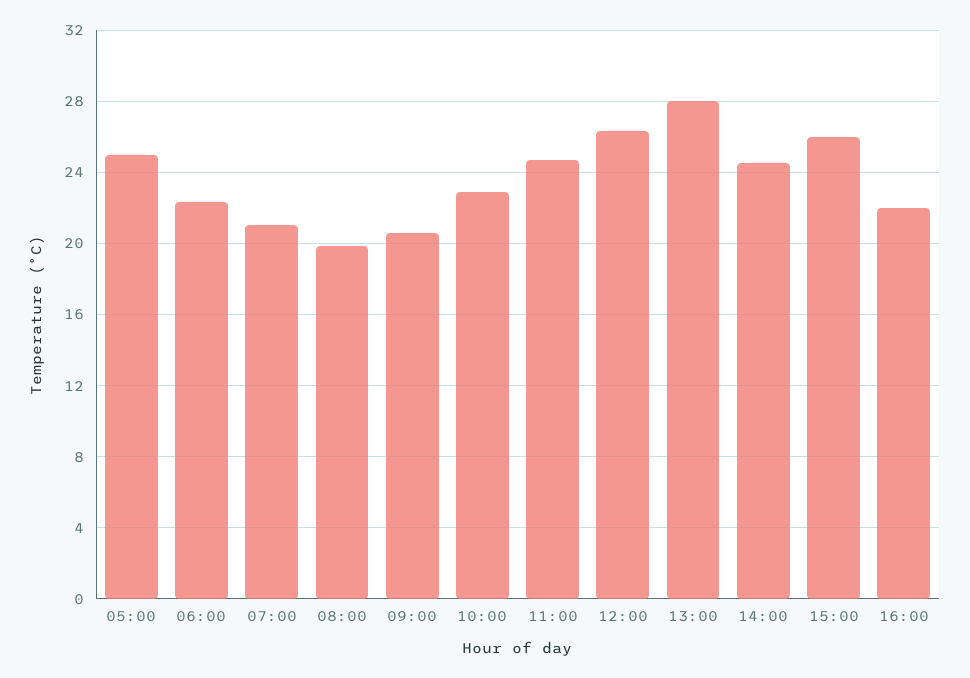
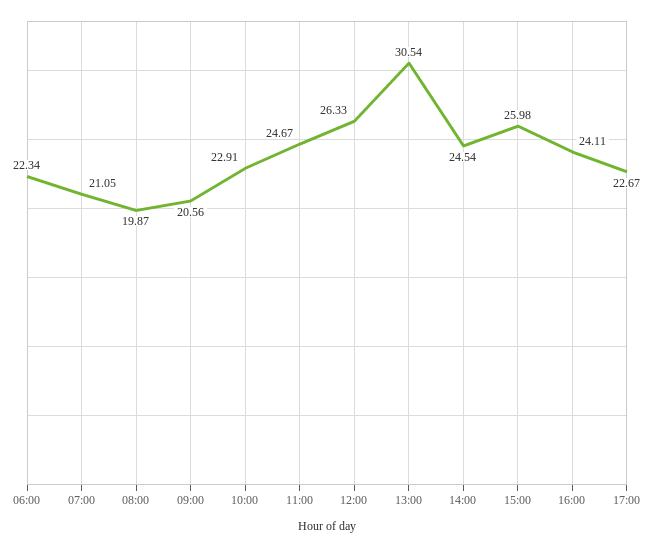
05:00: 25 -> none
13:00: 28 -> 30.54
16:00: 22 -> 24.11
17:00: none -> 22.67

